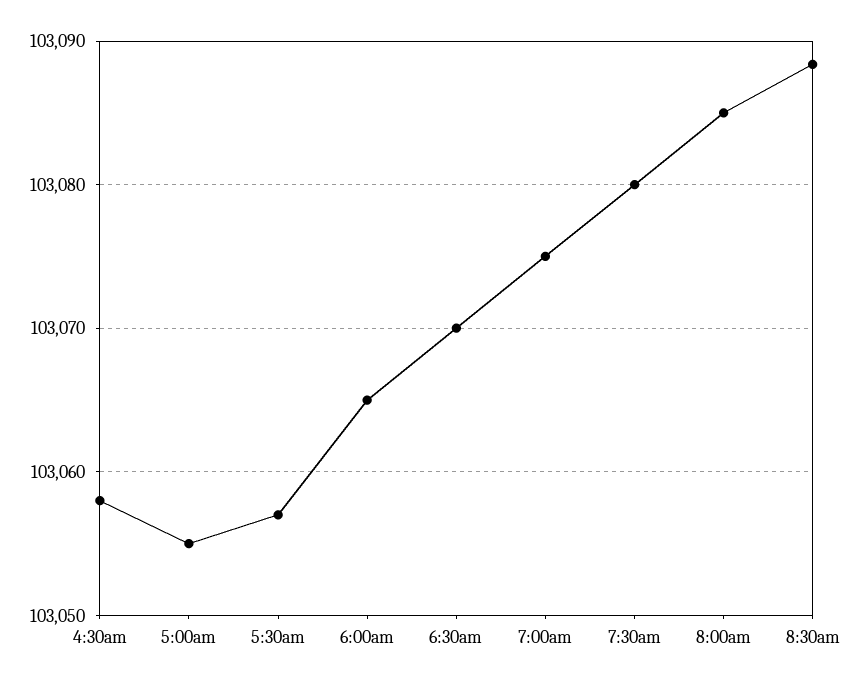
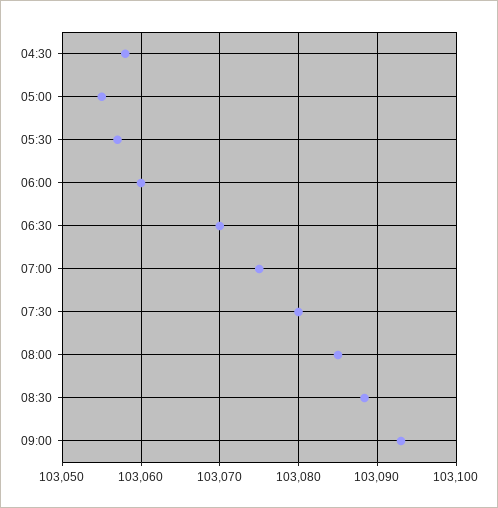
6:00am: 103065 -> 103060
09:00: none -> 103093

